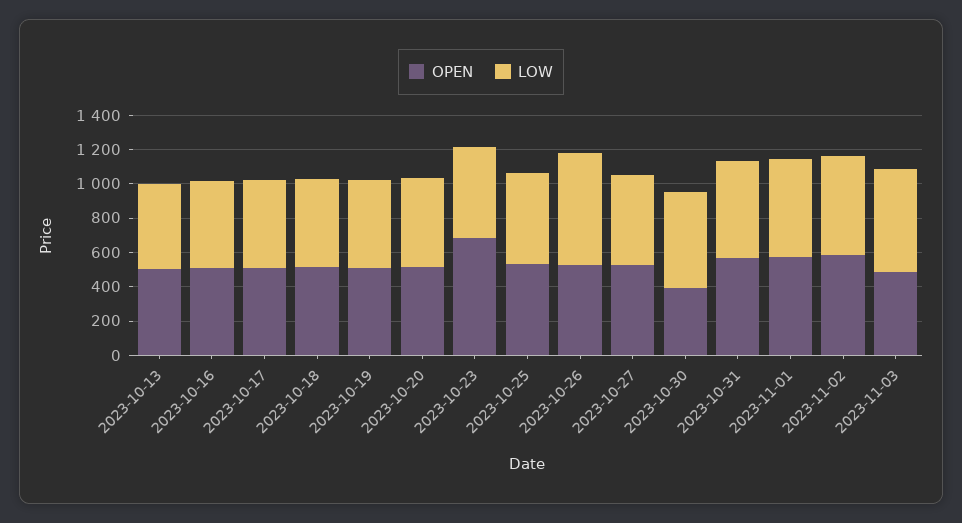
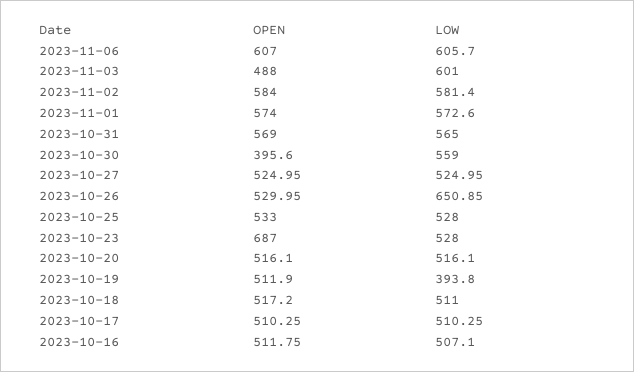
OPEN, 2023-10-13: 500 -> none
LOW, 2023-10-13: 500 -> none
LOW, 2023-10-19: 500 -> 393.8
OPEN, 2023-11-06: none -> 607
LOW, 2023-11-06: none -> 605.7

